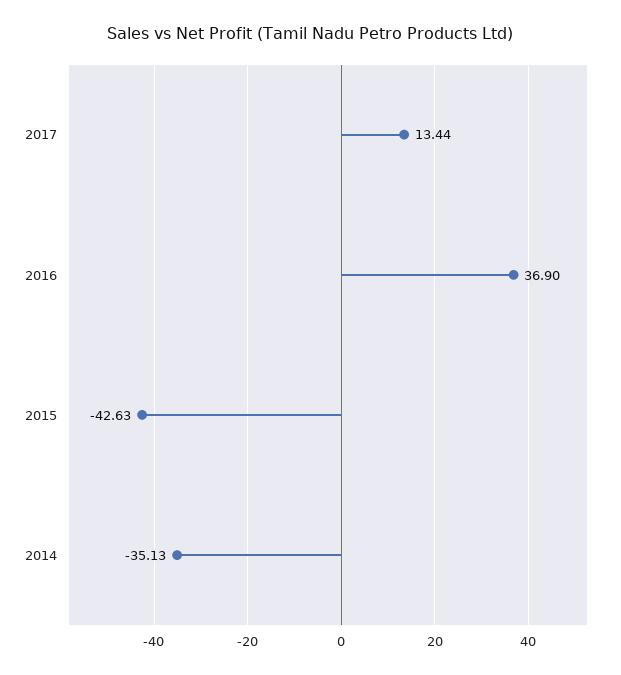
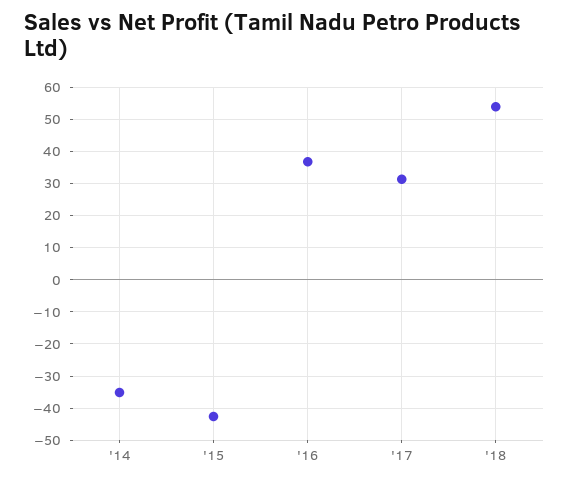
2017: 13.44 -> 32
'18: none -> 54

